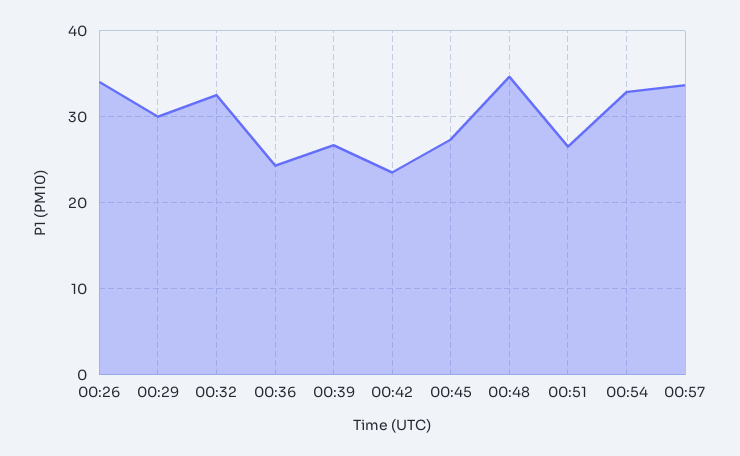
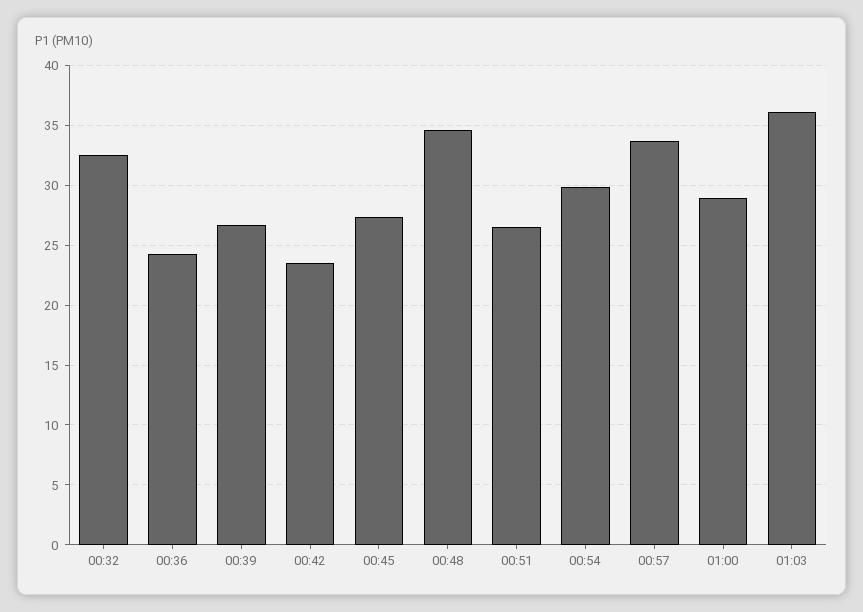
00:26: 34 -> none
00:29: 30 -> none
00:54: 33 -> 30
01:00: none -> 29
01:03: none -> 36

